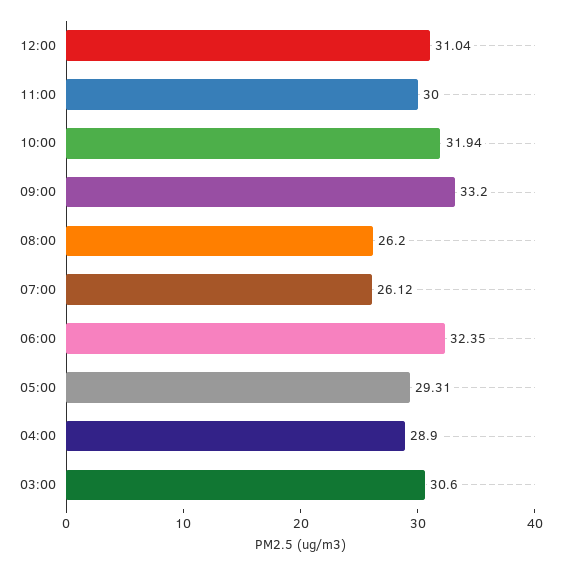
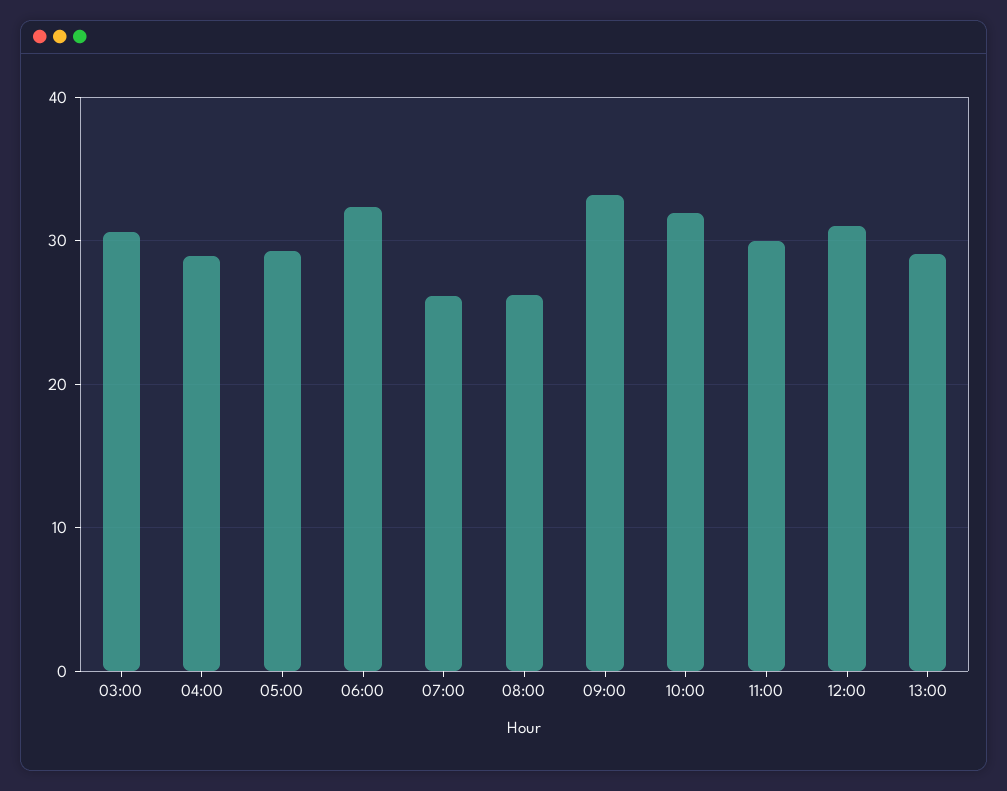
13:00: none -> 29

